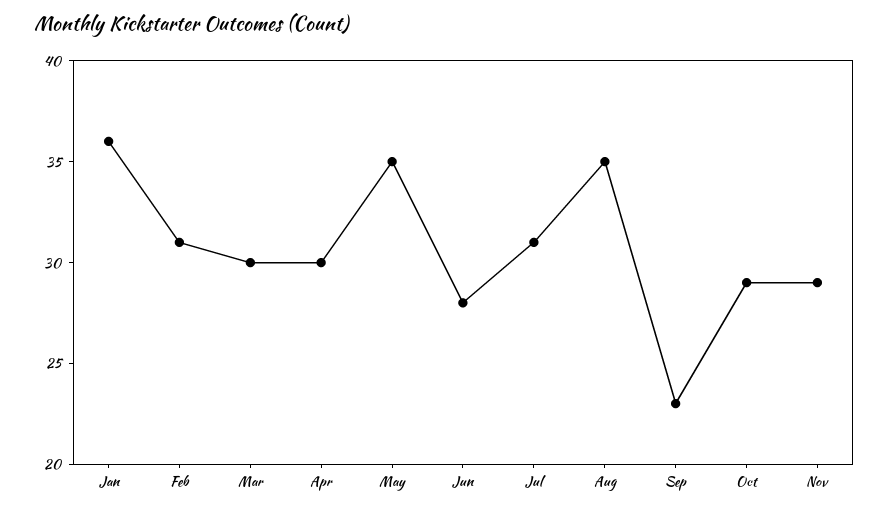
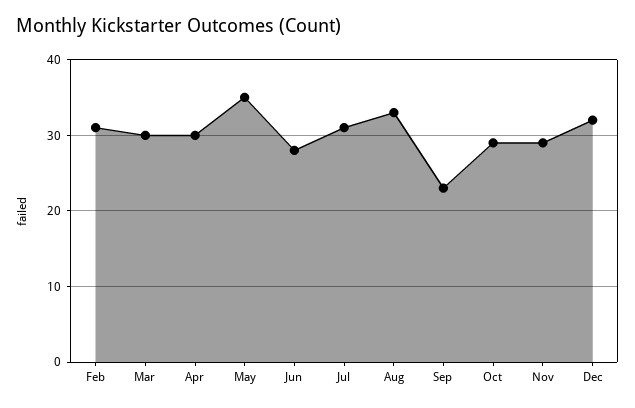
Jan: 36 -> none
Aug: 35 -> 33
Dec: none -> 32

